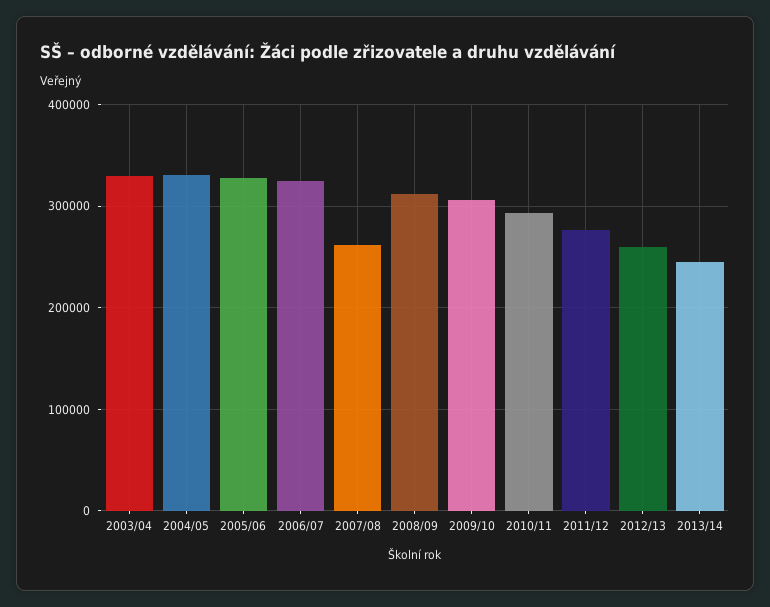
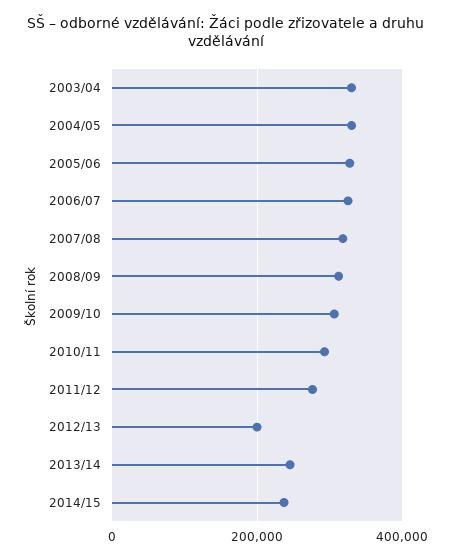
2007/08: 260000 -> 320000
2012/13: 260000 -> 200000
2014/15: none -> 240000

